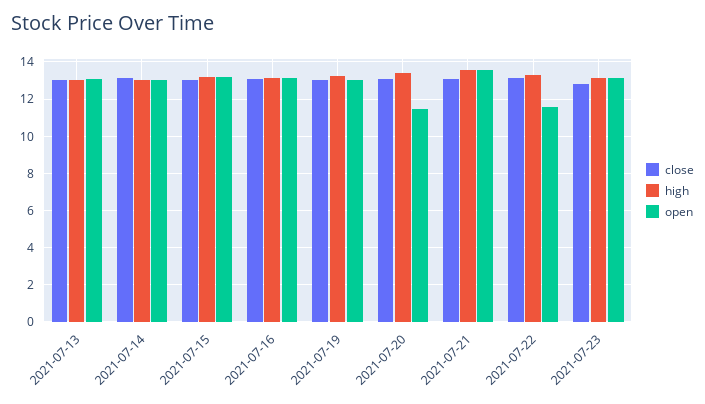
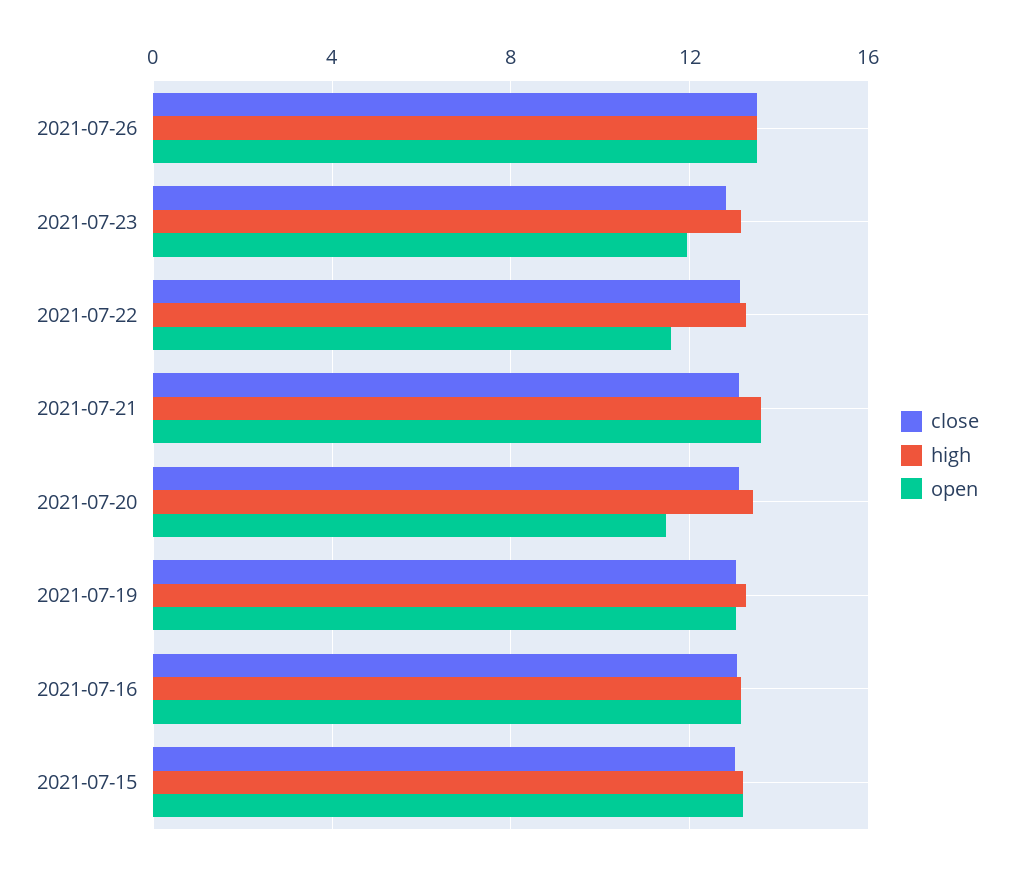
close, 2021-07-13: 13 -> none
high, 2021-07-13: 13 -> none
open, 2021-07-13: 13 -> none
close, 2021-07-14: 13 -> none
high, 2021-07-14: 13 -> none
open, 2021-07-14: 13 -> none
open, 2021-07-23: 13 -> 12
close, 2021-07-26: none -> 13.5
high, 2021-07-26: none -> 13.5
open, 2021-07-26: none -> 13.5

